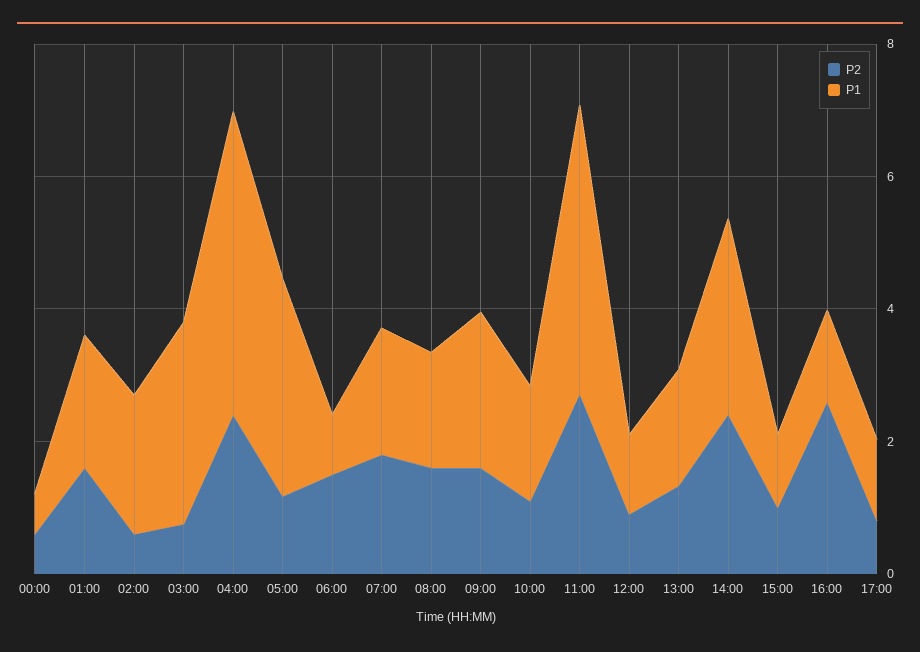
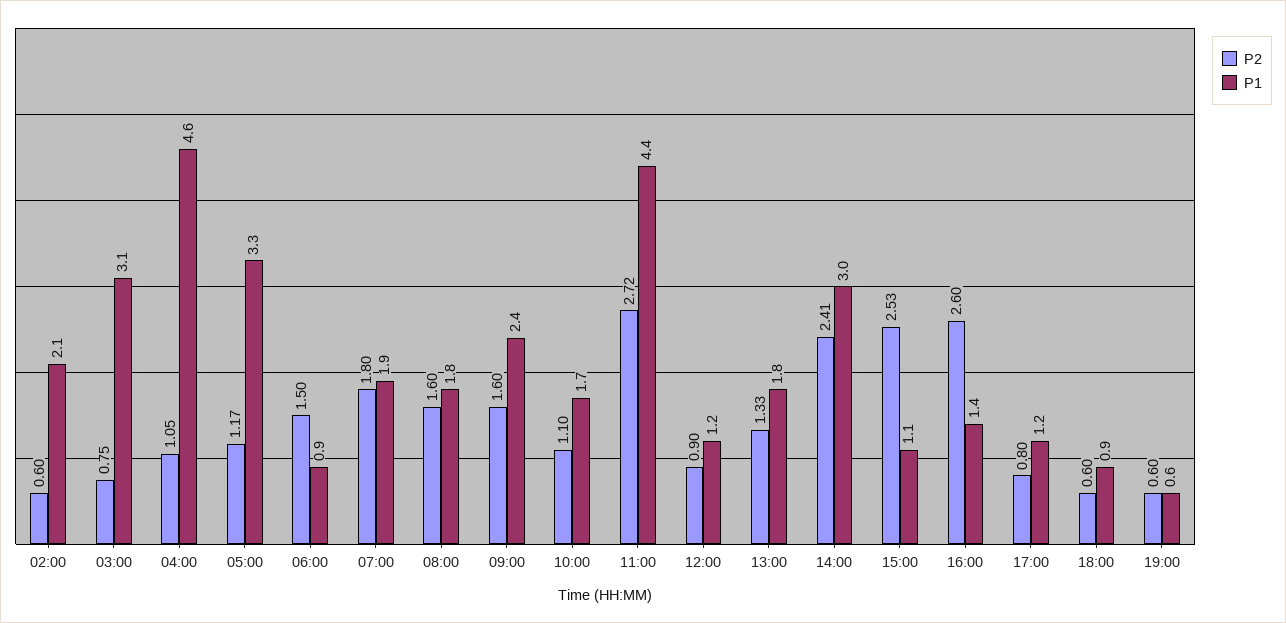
P2, 00:00: 0.5 -> none
P1, 00:00: 0.5 -> none
P2, 01:00: 1.5 -> none
P1, 01:00: 2 -> none
P2, 04:00: 2.5 -> 1.05
P2, 15:00: 1 -> 2.53
P2, 18:00: none -> 0.6
P1, 18:00: none -> 0.9
P2, 19:00: none -> 0.6
P1, 19:00: none -> 0.6

